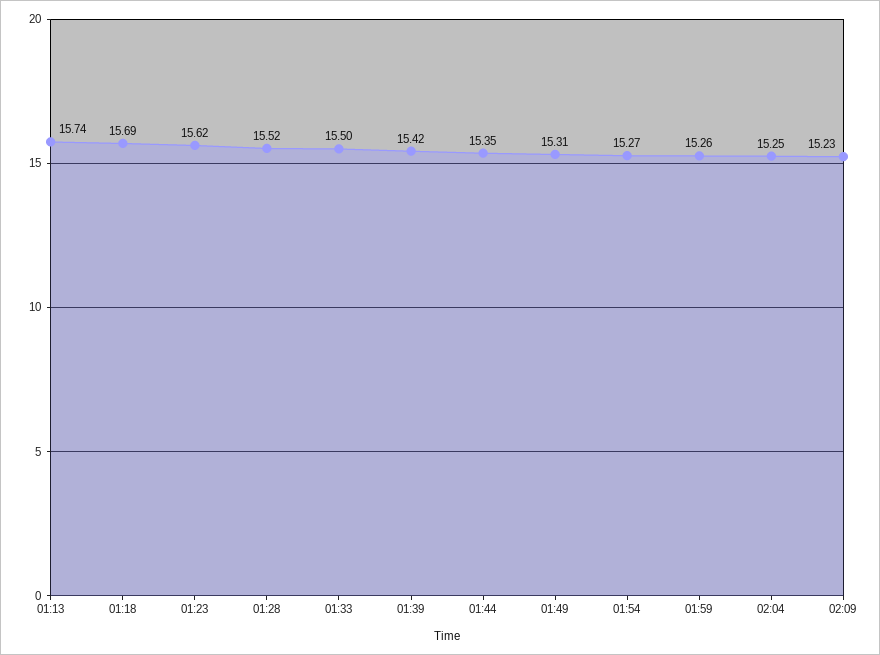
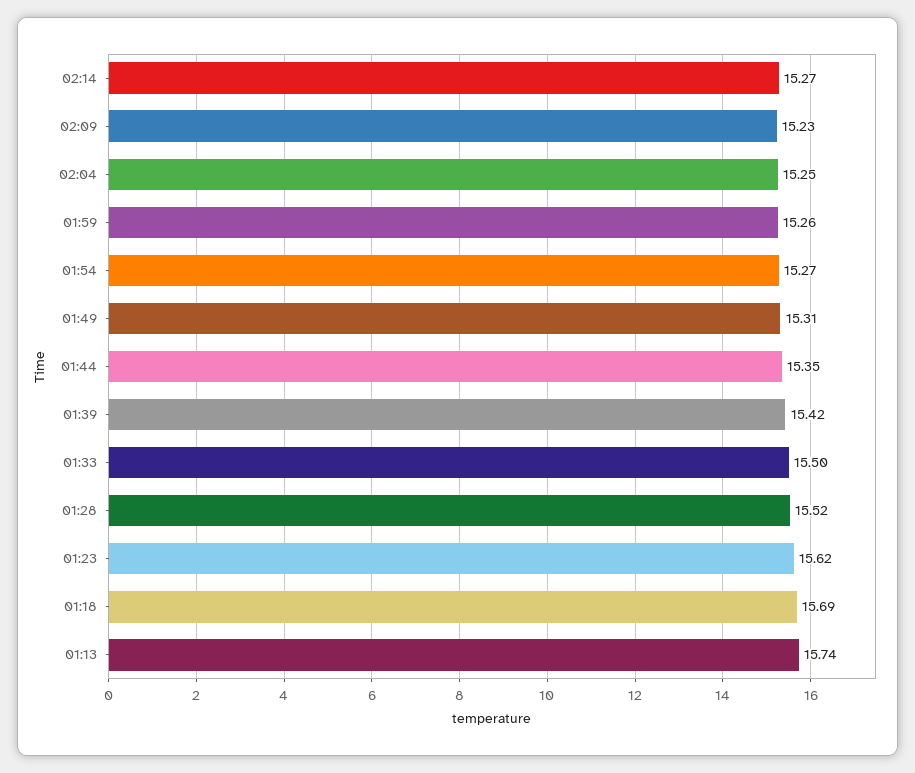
02:14: none -> 15.27

